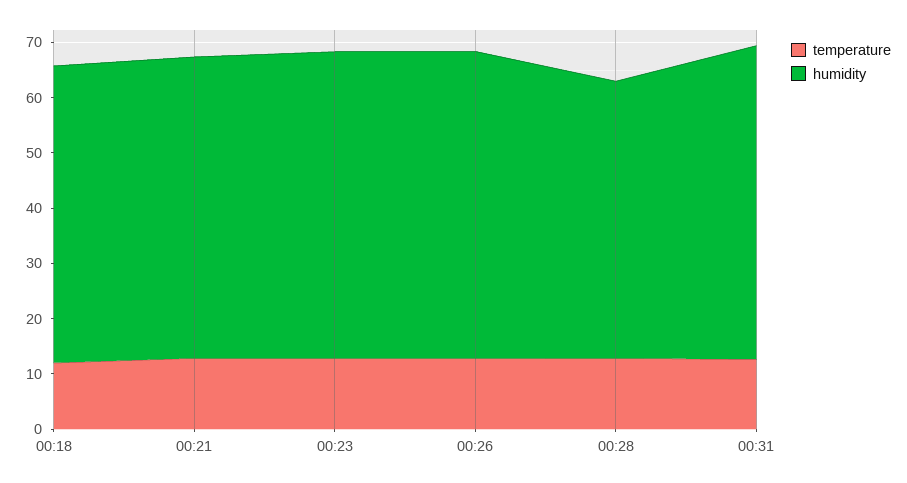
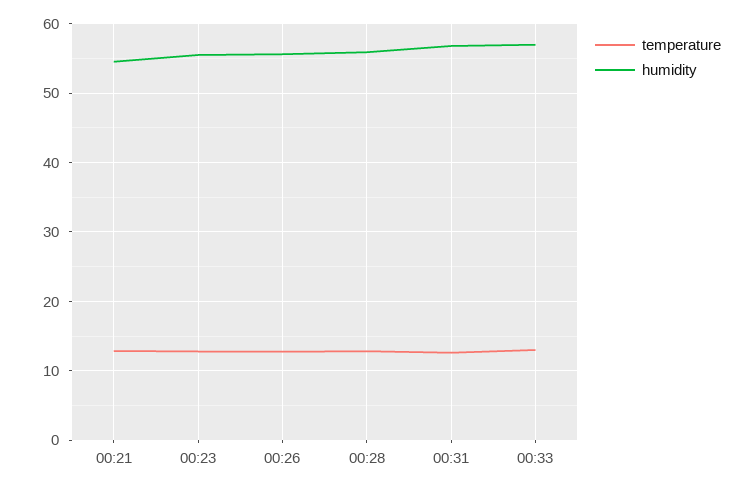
temperature, 00:18: 12 -> none
humidity, 00:18: 54 -> none
humidity, 00:28: 50 -> 56
temperature, 00:33: none -> 13
humidity, 00:33: none -> 57

